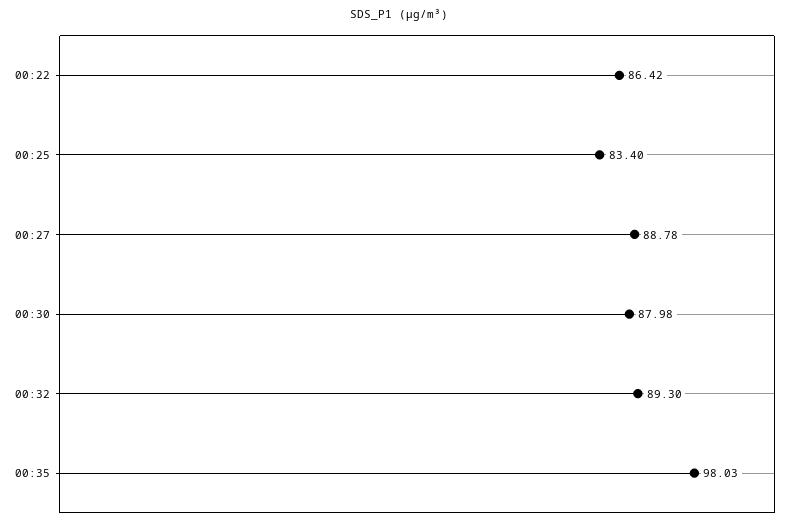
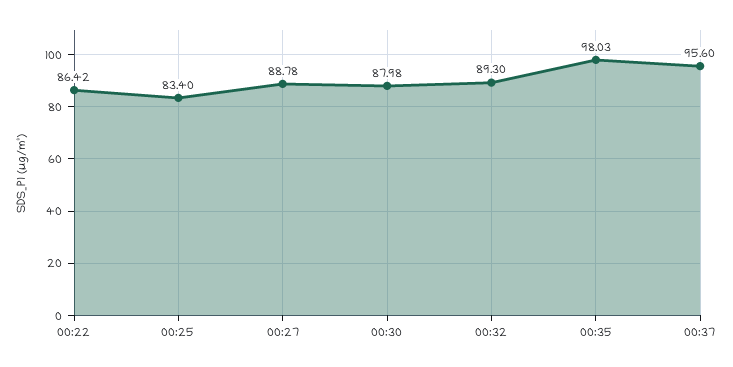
00:37: none -> 95.6

